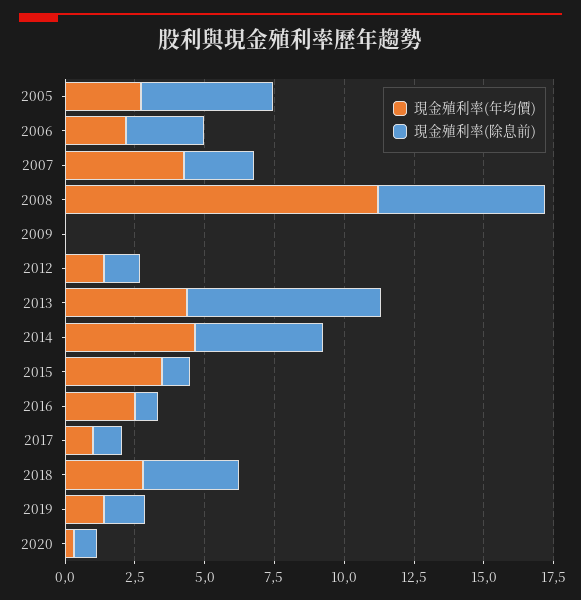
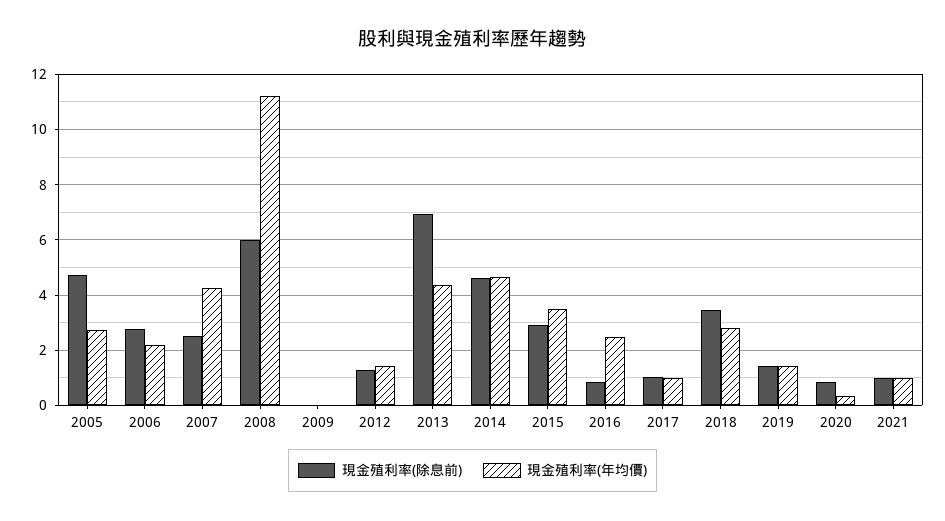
現金殖利率(除息前), 2015: 1 -> 3
現金殖利率(除息前), 2021: none -> 1
現金殖利率(年均價), 2021: none -> 1

